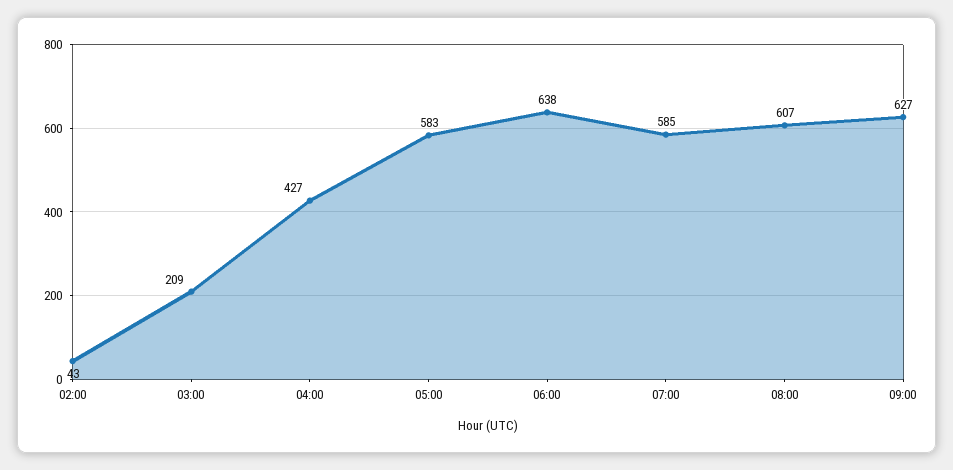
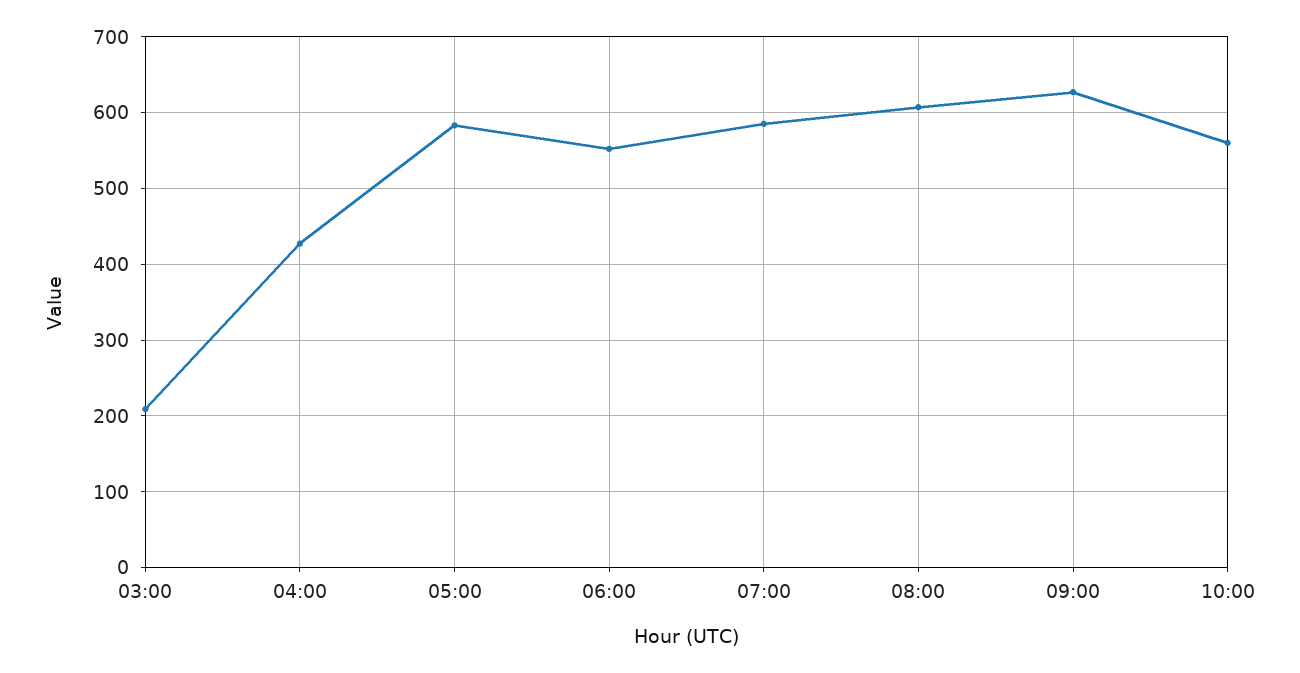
02:00: 43 -> none
06:00: 638 -> 550
10:00: none -> 560

